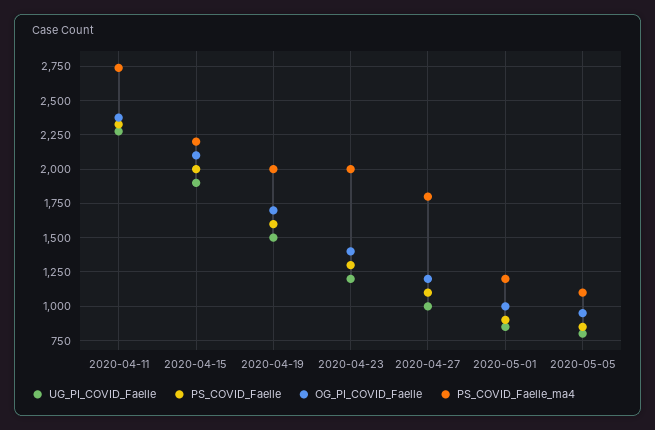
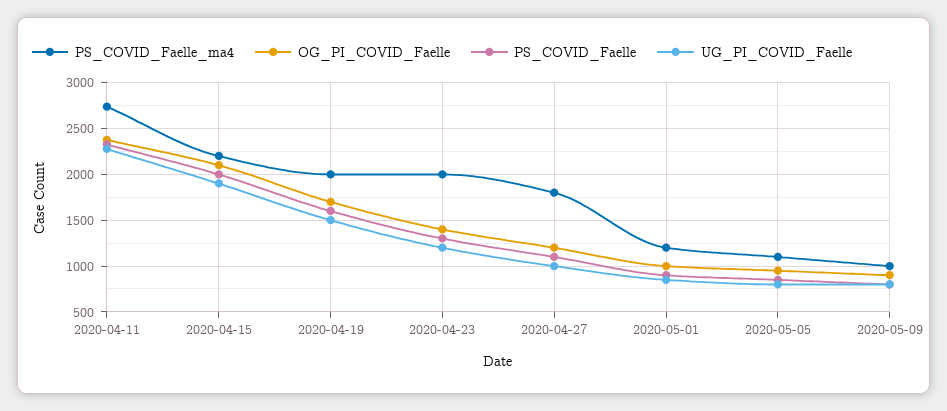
PS_COVID_Faelle_ma4, 2020-05-09: none -> 1000
OG_PI_COVID_Faelle, 2020-05-09: none -> 900
PS_COVID_Faelle, 2020-05-09: none -> 800
UG_PI_COVID_Faelle, 2020-05-09: none -> 800

